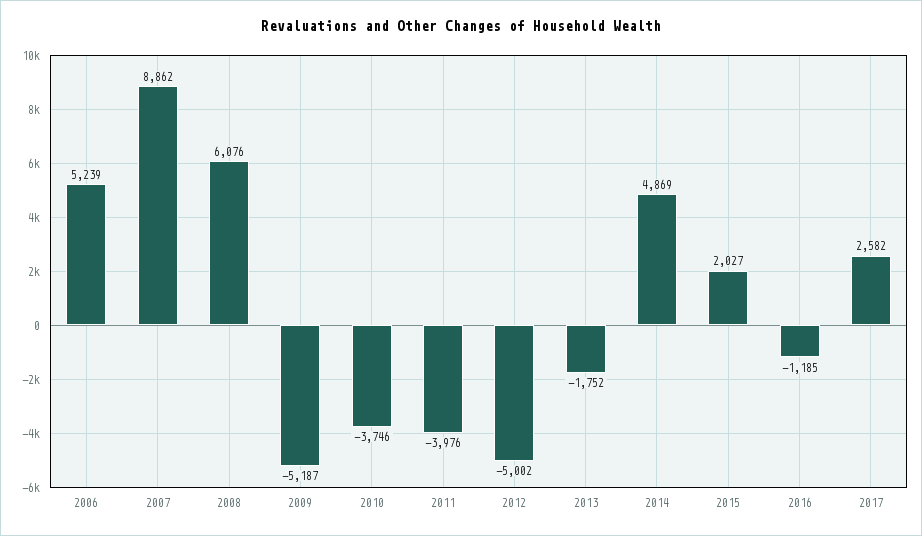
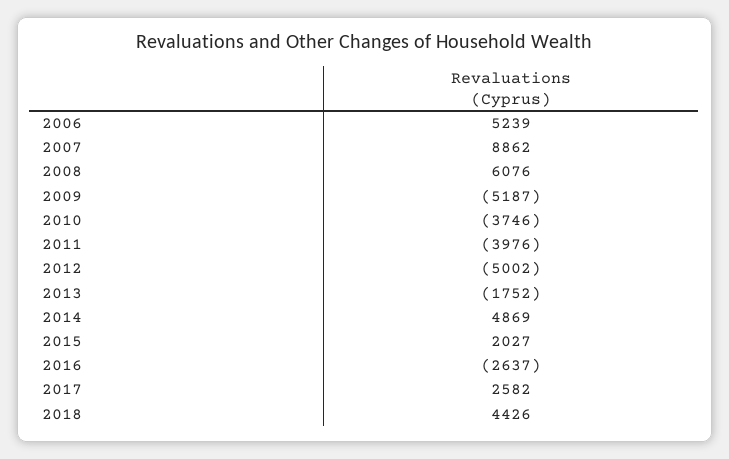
2016: -1185 -> -2637
2018: none -> 4426

